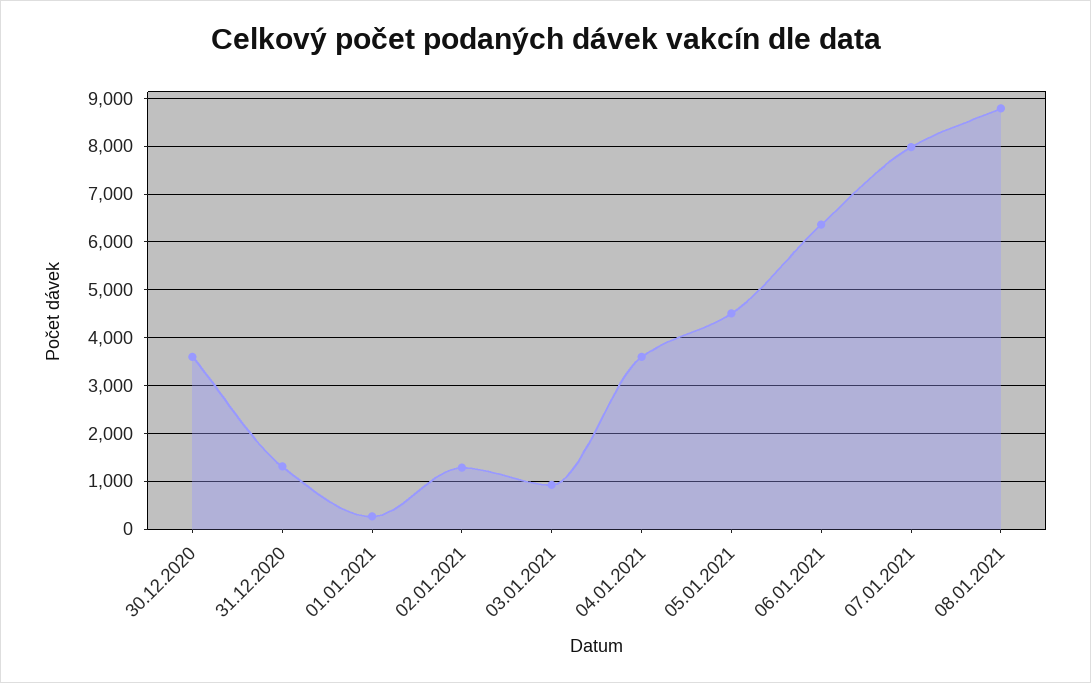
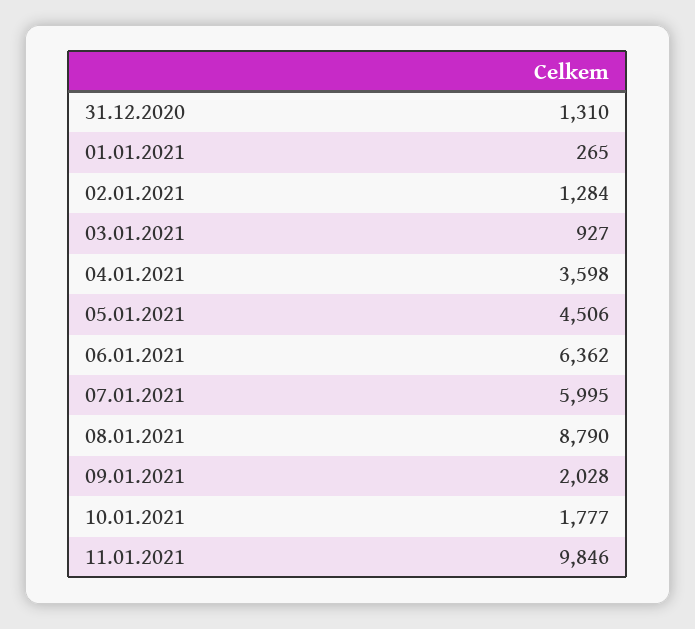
30.12.2020: 3600 -> none
07.01.2021: 8000 -> 5995
09.01.2021: none -> 2028
10.01.2021: none -> 1777
11.01.2021: none -> 9846

